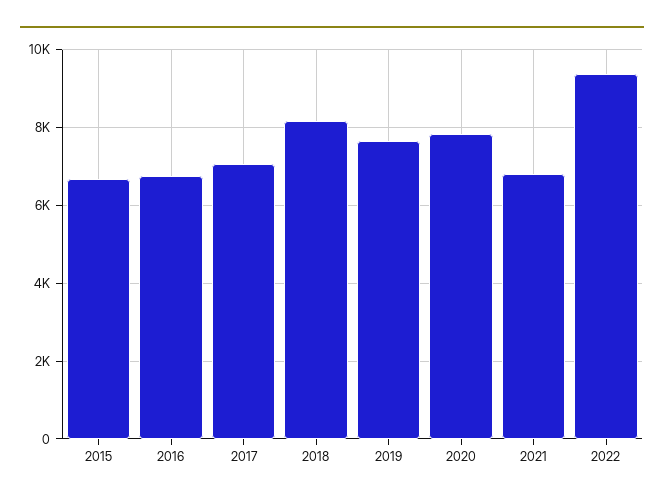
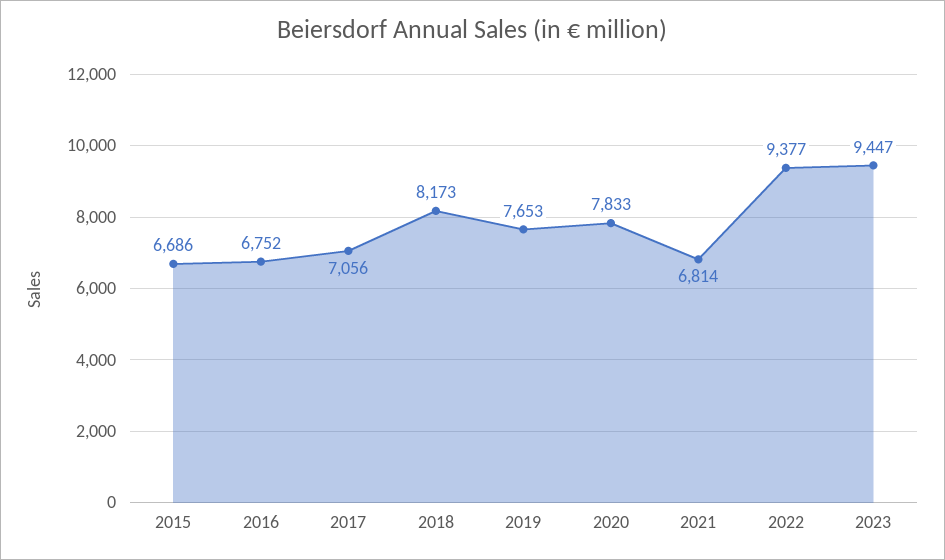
2023: none -> 9447

